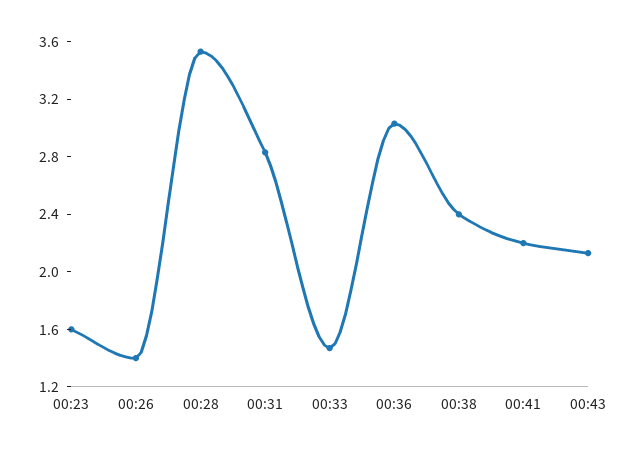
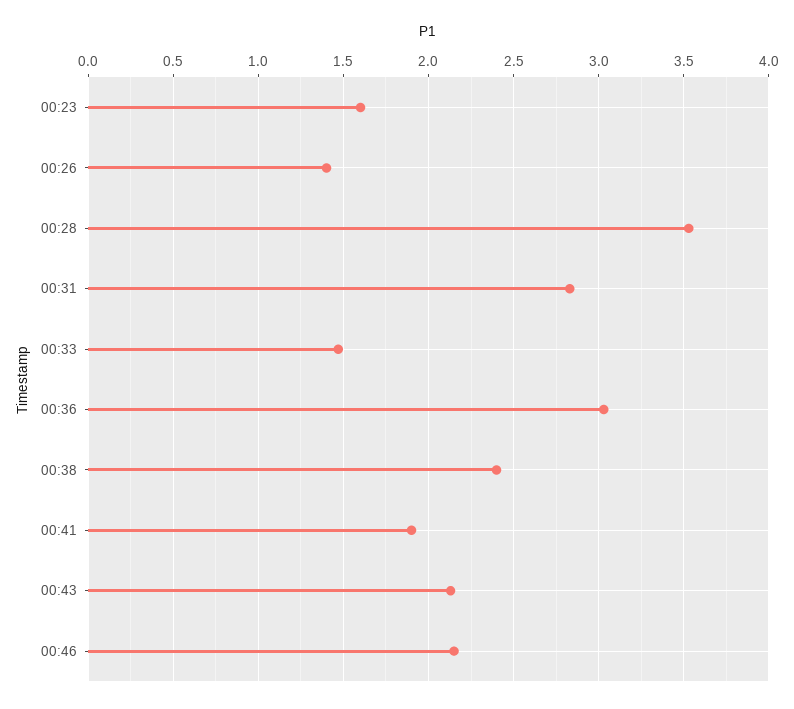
00:41: 2.2 -> 1.9
00:46: none -> 2.15

